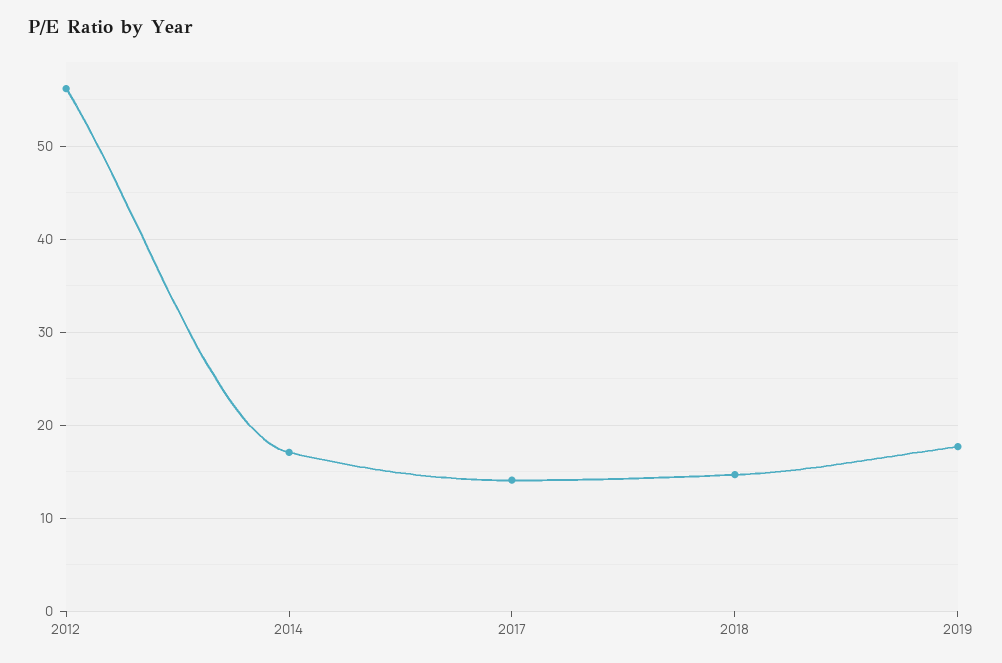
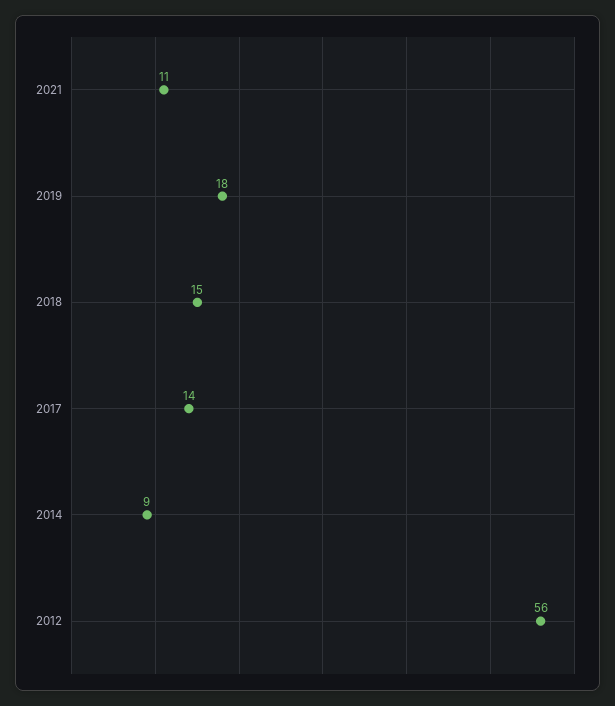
2014: 17 -> 9
2021: none -> 11

